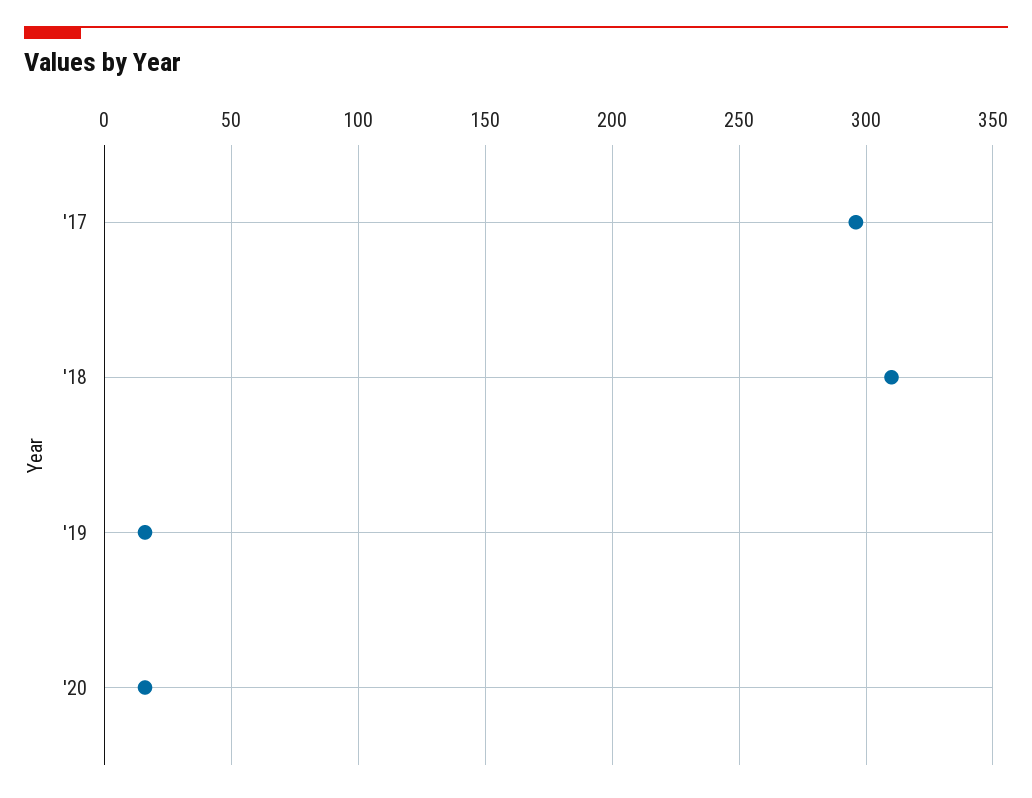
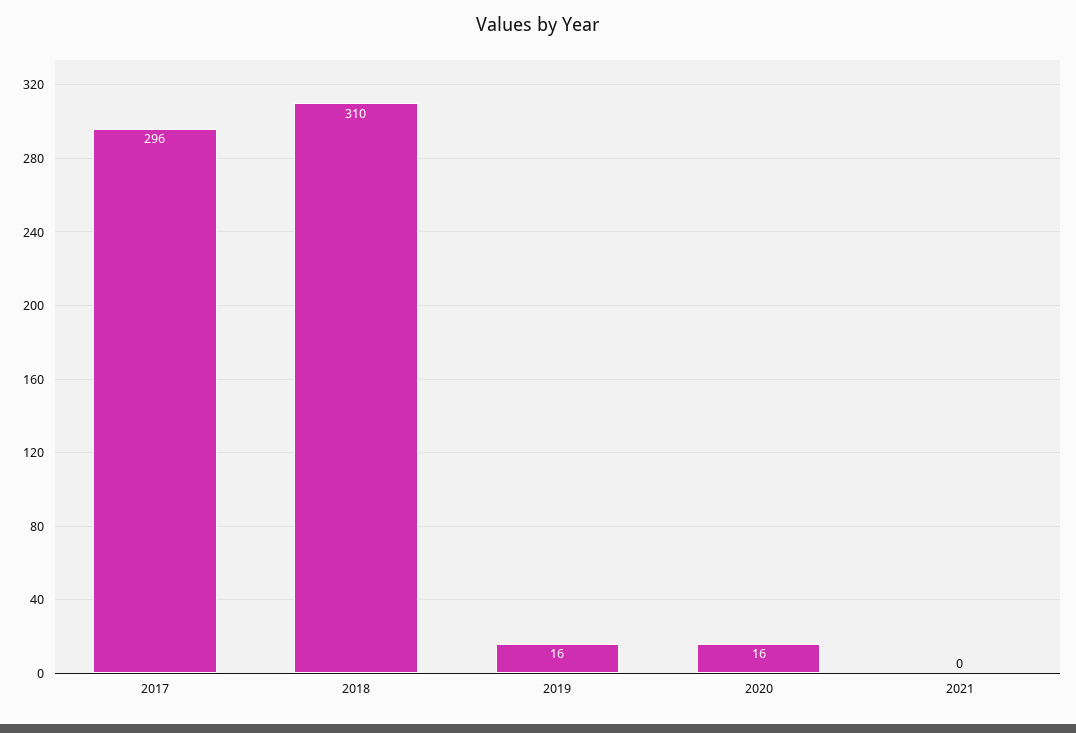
2021: none -> 0

